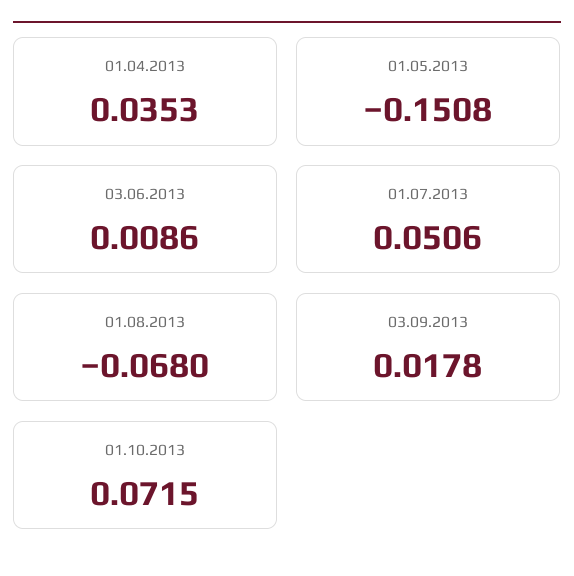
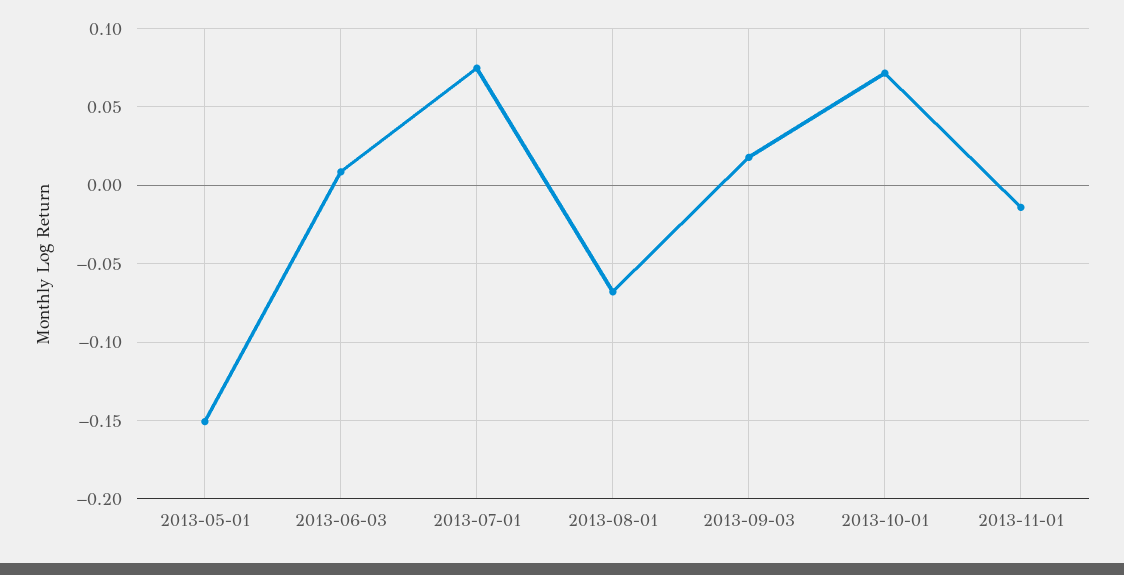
01.04.2013: 0.0353 -> none
01.07.2013: 0.0506 -> 0.075
2013-11-01: none -> -0.015

